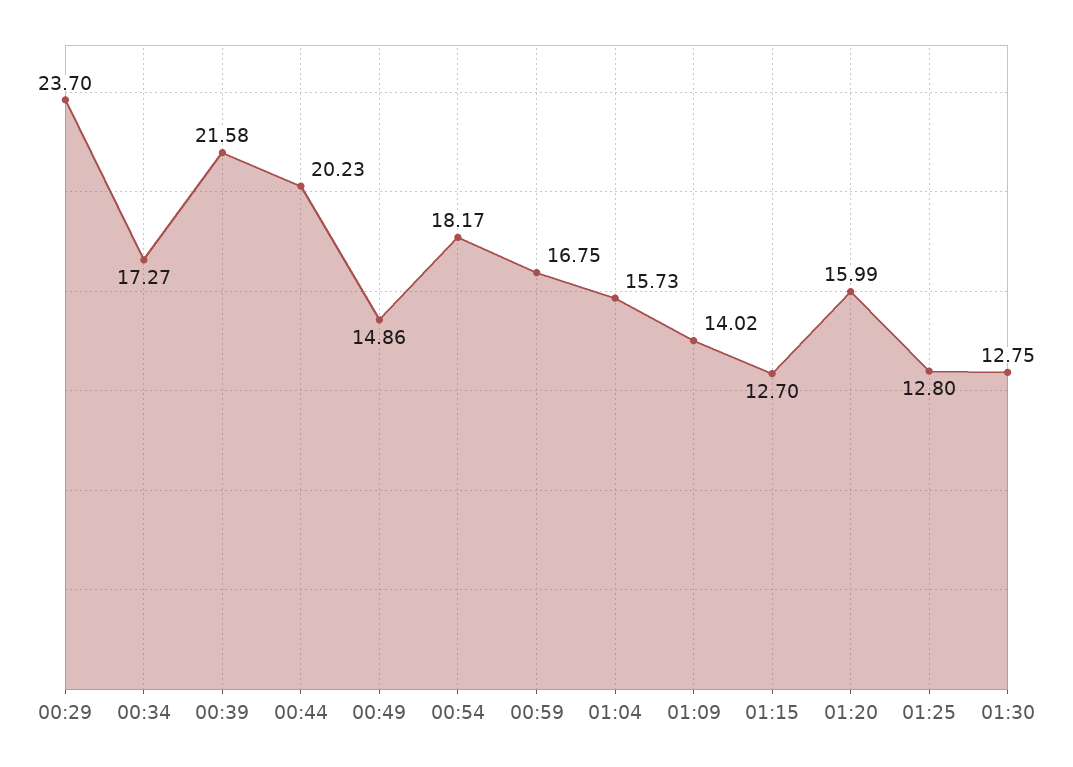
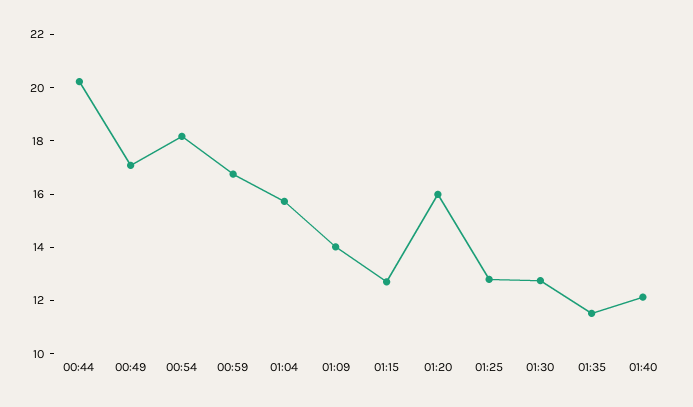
00:29: 23.7 -> none
00:34: 17.27 -> none
00:39: 21.58 -> none
00:49: 14.86 -> 17
01:35: none -> 11.5
01:40: none -> 12

